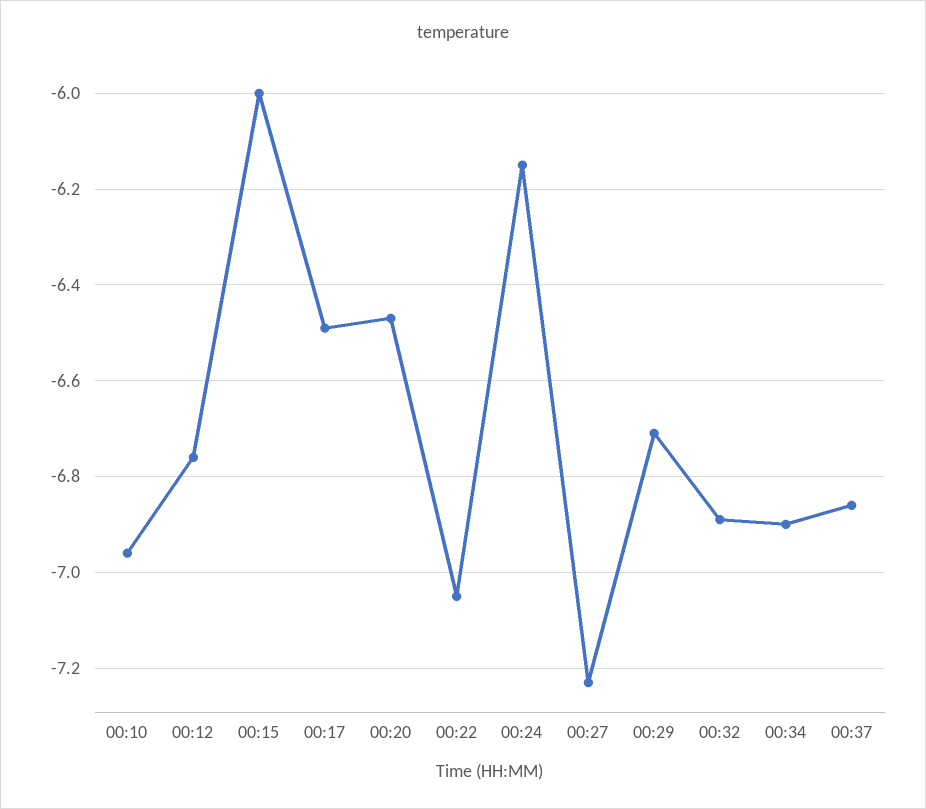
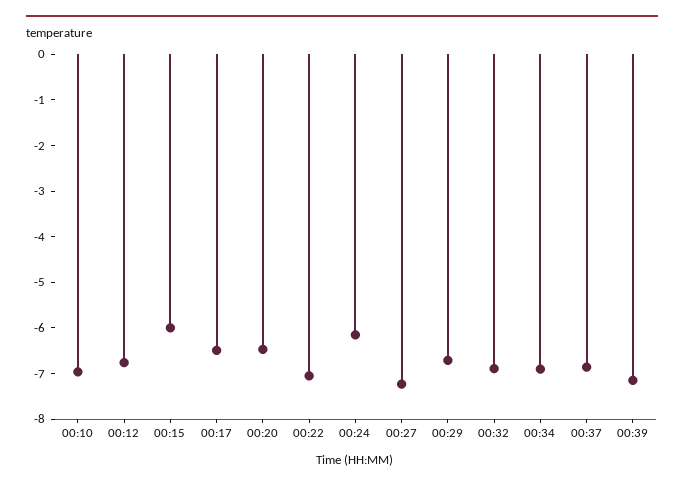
00:39: none -> -7.2

